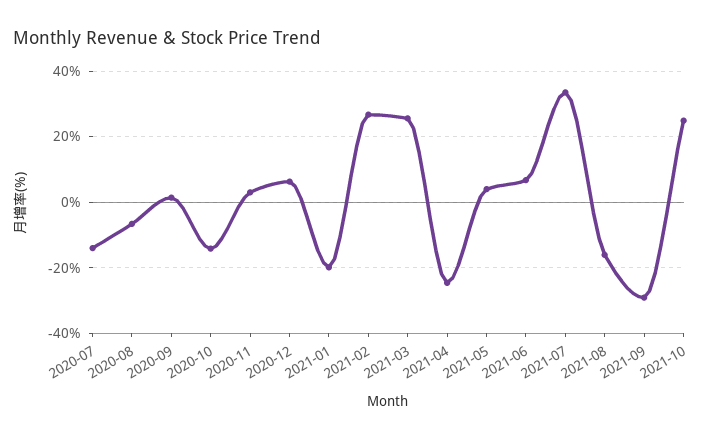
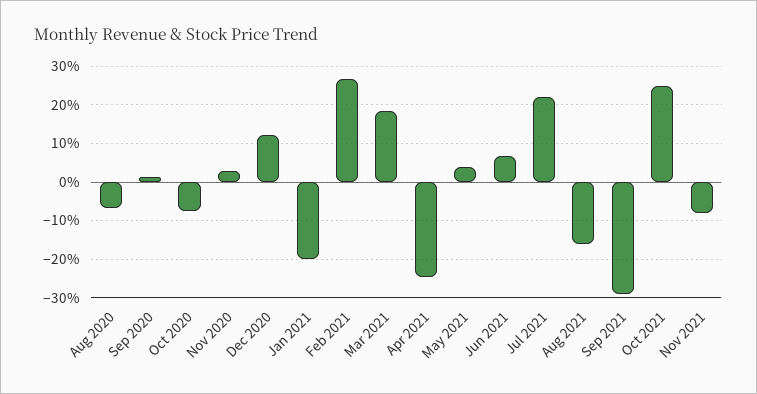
2020-07: -14 -> none
2020-10: -14 -> -8
2020-12: 6 -> 12
2021-03: 26 -> 18
2021-07: 34 -> 22
Nov 2021: none -> -8

